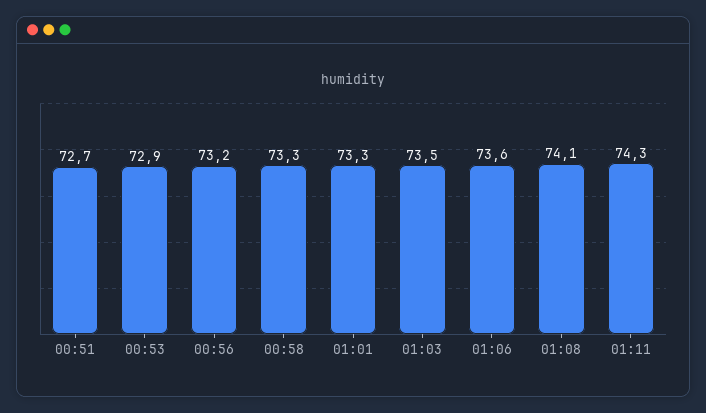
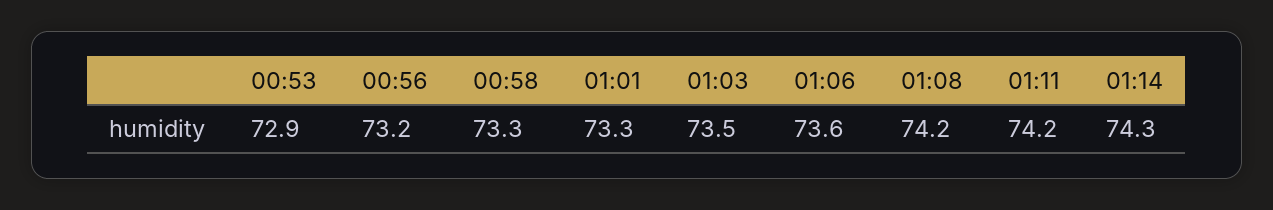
00:51: 72.7 -> none
01:08: 74.1 -> 74.2
01:11: 74.3 -> 74.2
01:14: none -> 74.3

